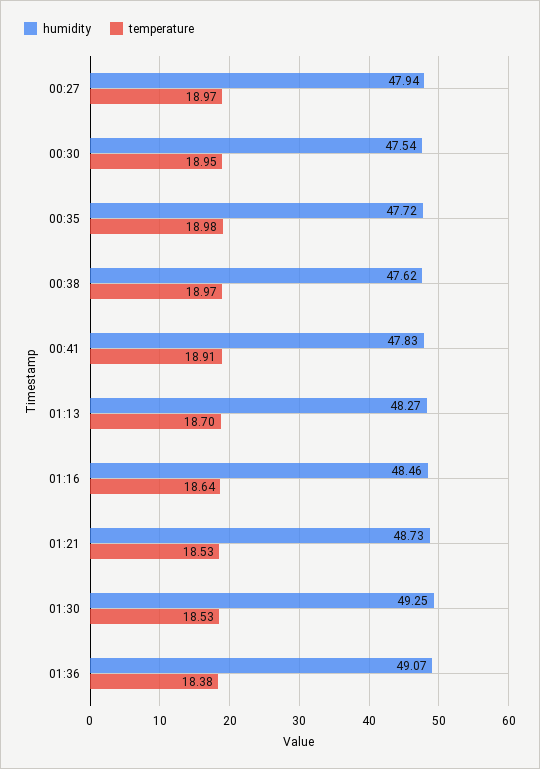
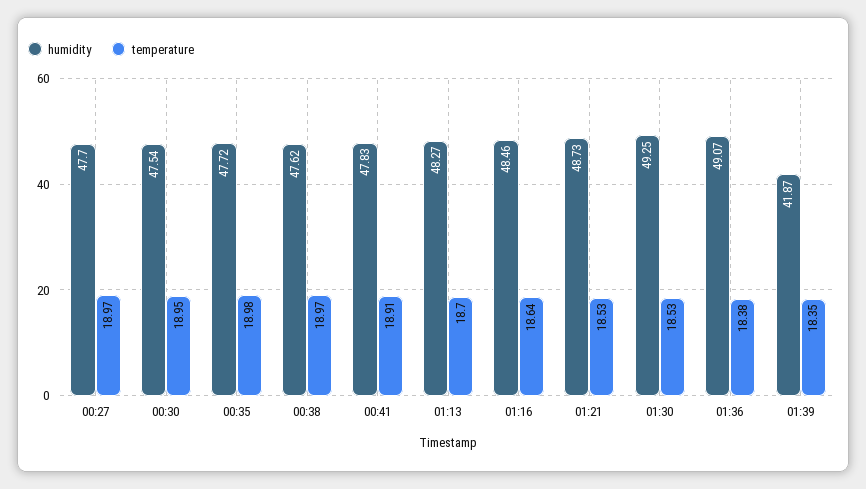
humidity, 00:27: 47.94 -> 47.7
humidity, 01:39: none -> 41.87
temperature, 01:39: none -> 18.35

